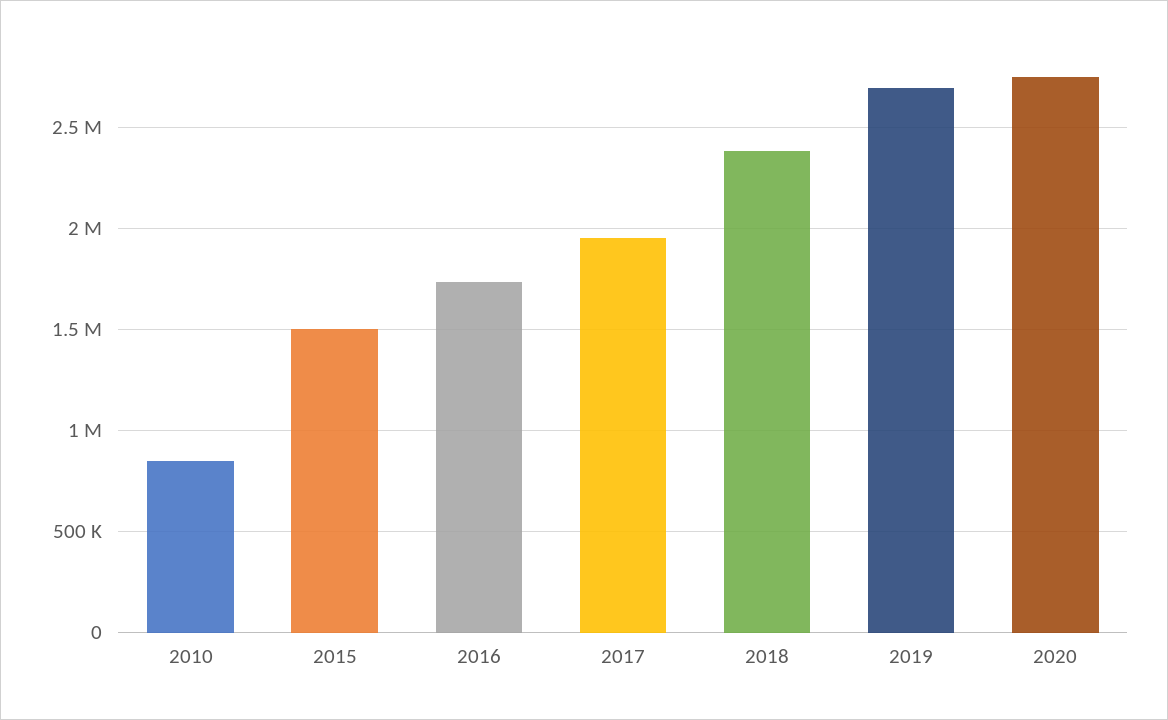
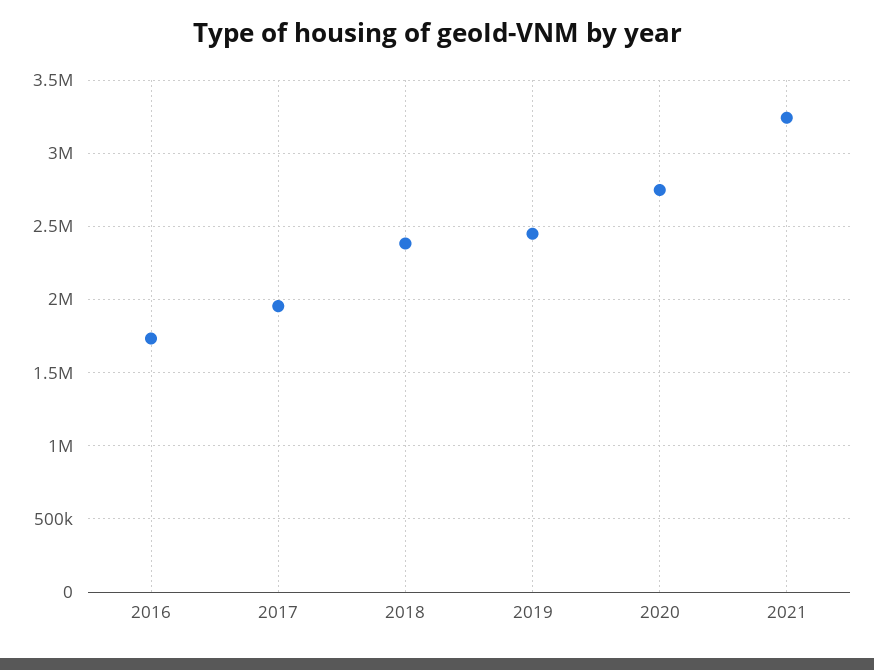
2010: 850000 -> none
2015: 1500000 -> none
2019: 2700000 -> 2450000
2021: none -> 3250000

